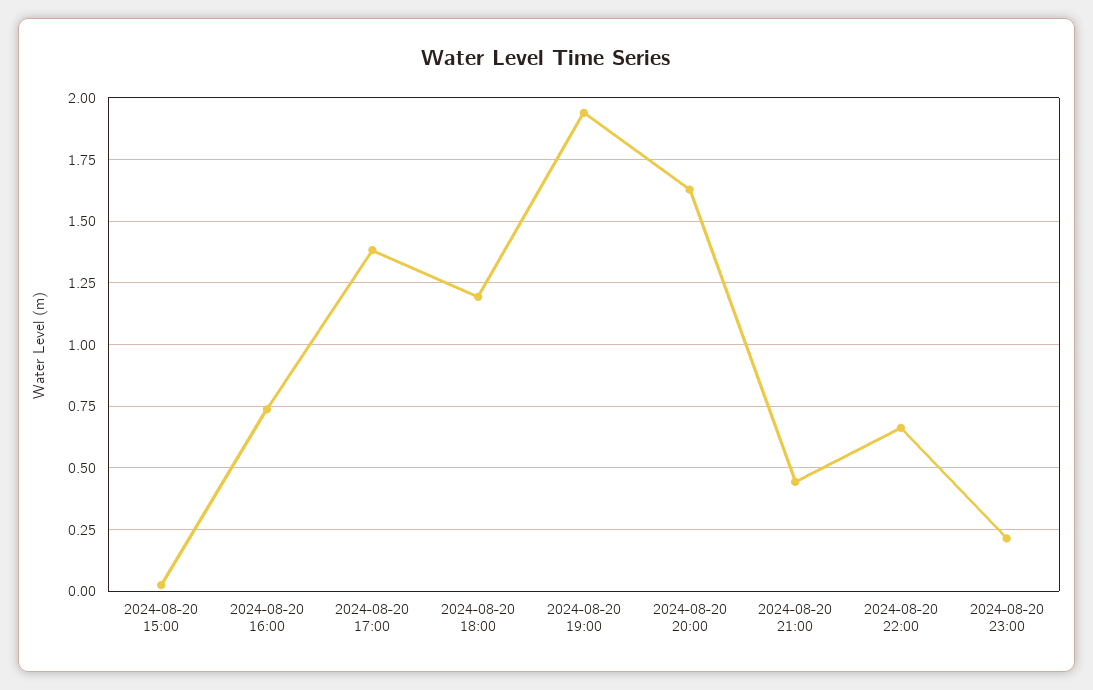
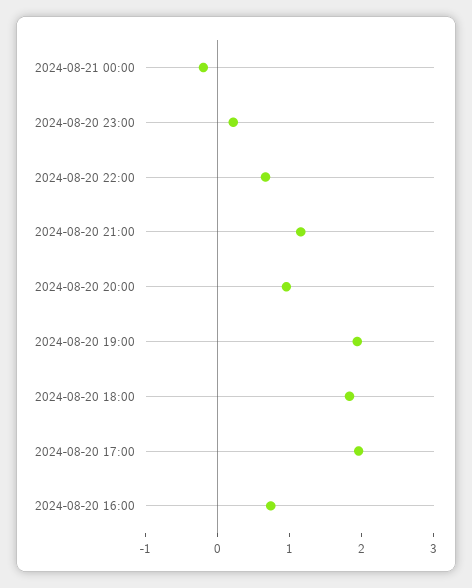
2024-08-20 15:00: 0.025 -> none
2024-08-20 17:00: 1.375 -> 2
2024-08-20 18:00: 1.2 -> 1.8
2024-08-20 20:00: 1.625 -> 1
2024-08-20 21:00: 0.45 -> 1.2
2024-08-21 00:00: none -> -0.2

